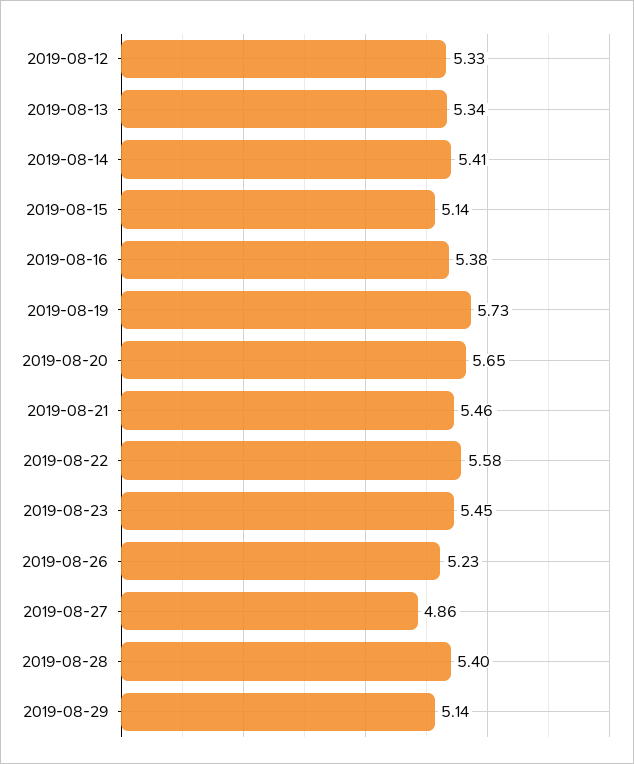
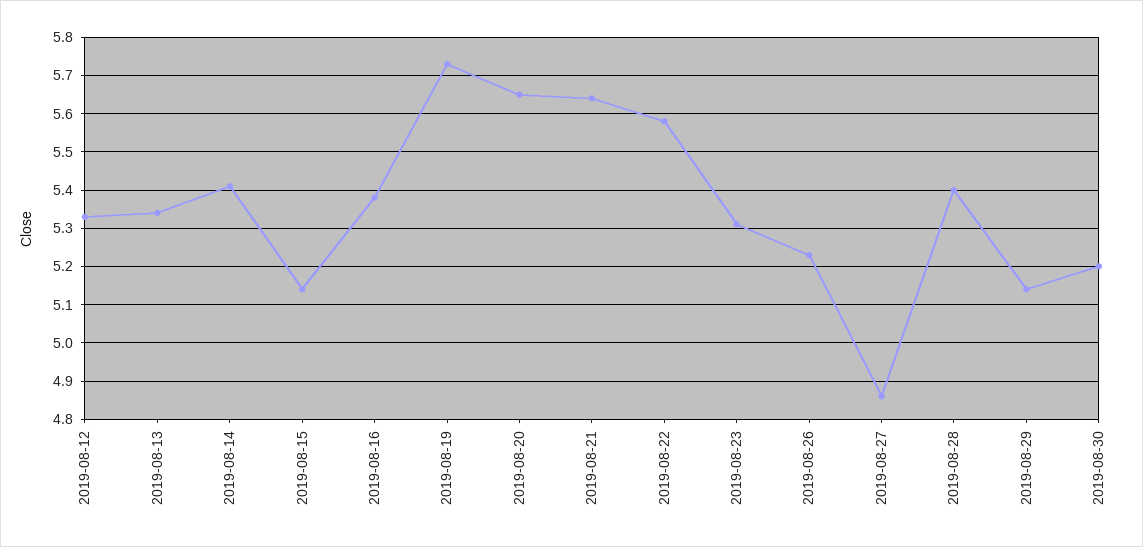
2019-08-21: 5.46 -> 5.65
2019-08-23: 5.45 -> 5.3
2019-08-30: none -> 5.2

